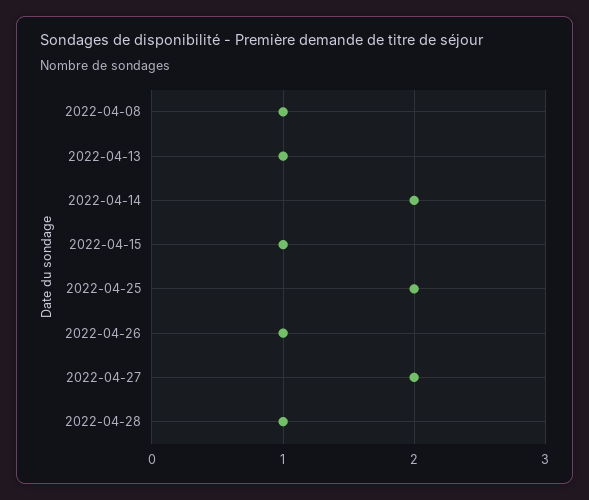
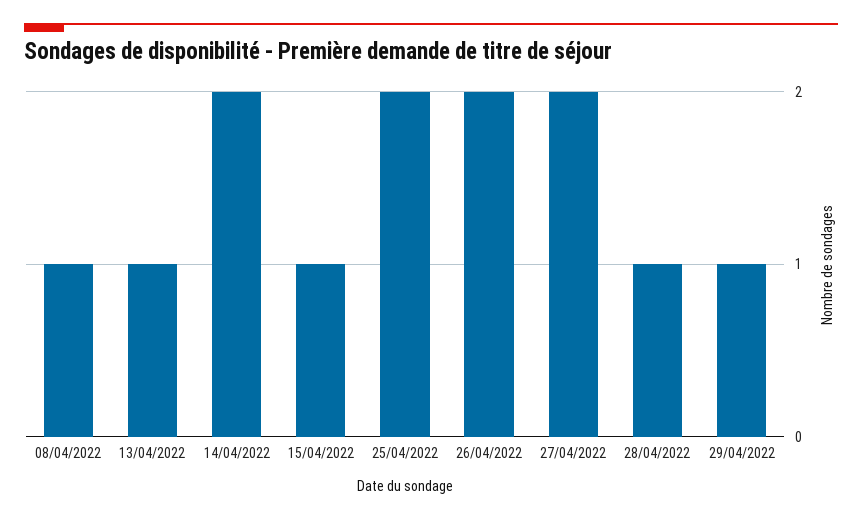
2022-04-26: 1 -> 2
29/04/2022: none -> 1

